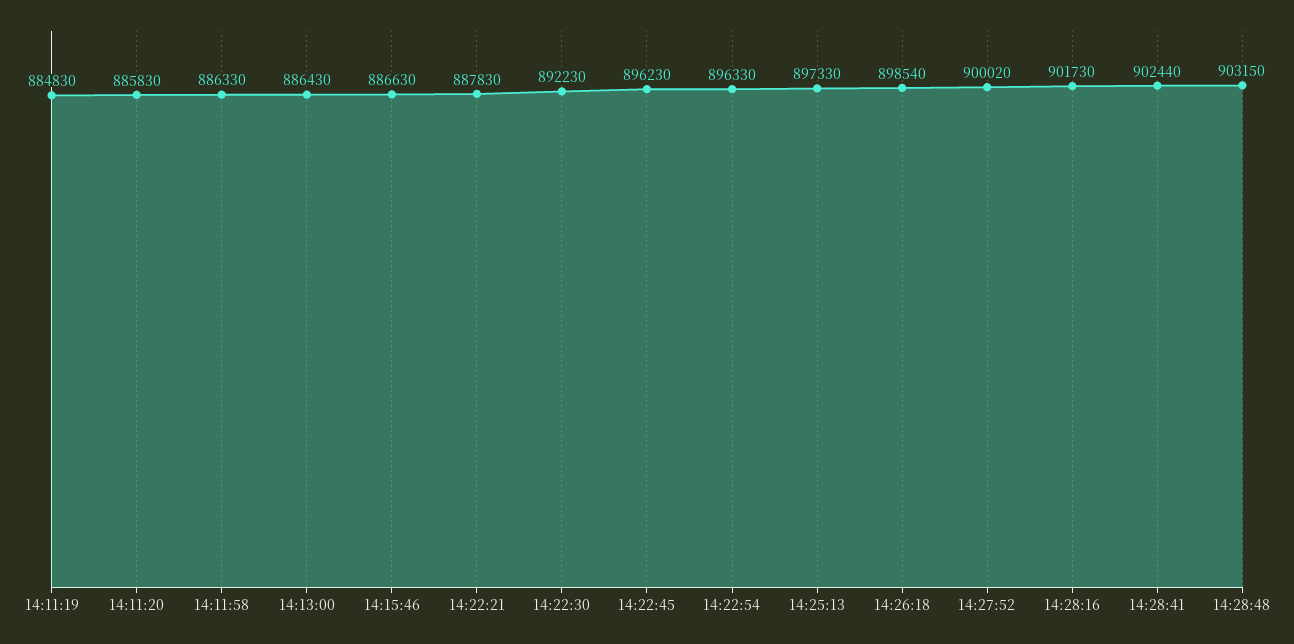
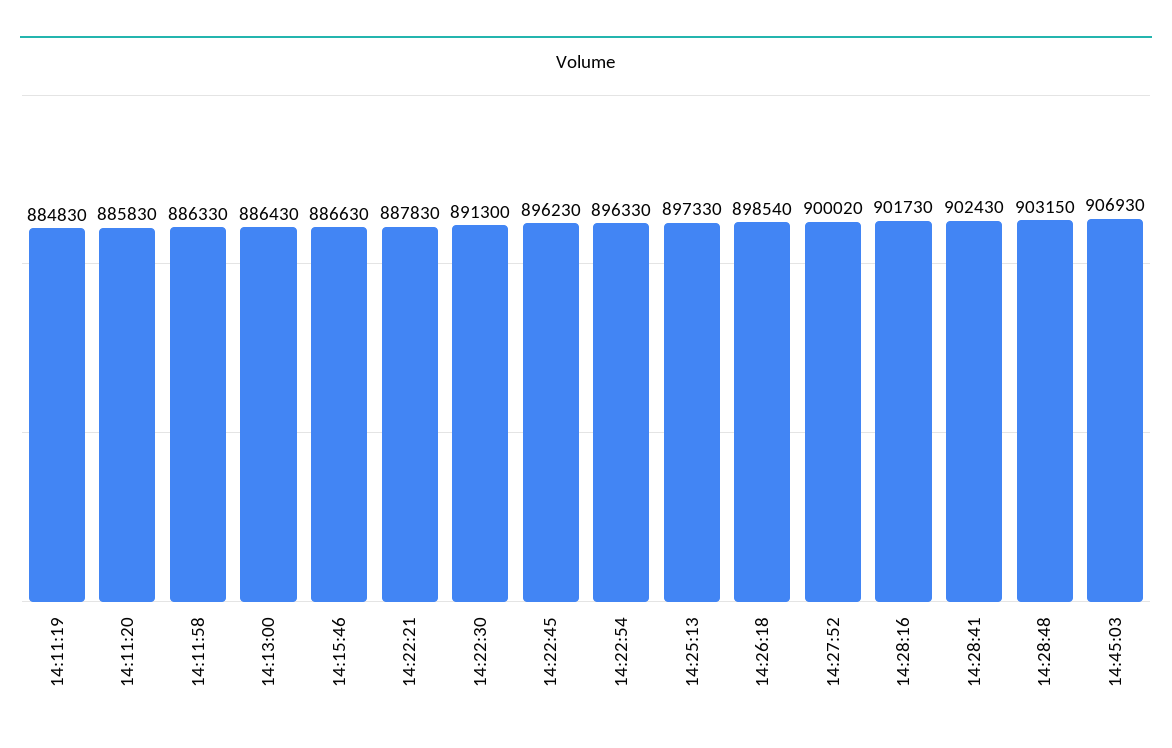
14:22:30: 892230 -> 891300
14:28:41: 902440 -> 902430
14:45:03: none -> 906930

